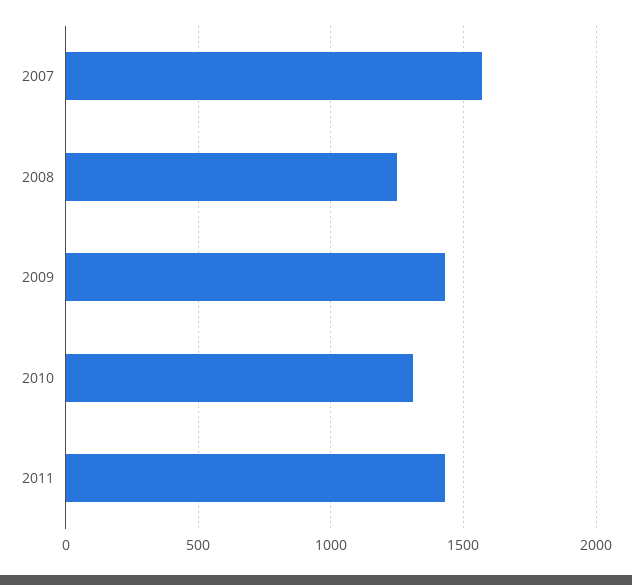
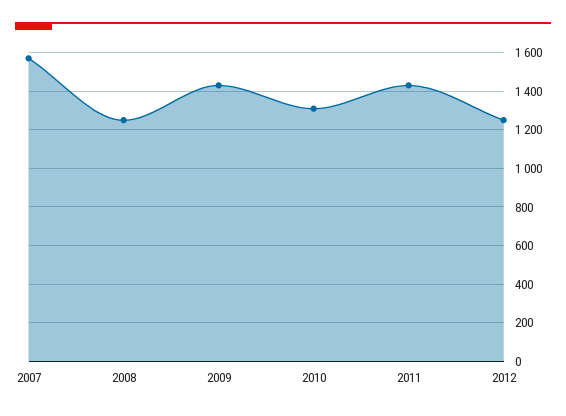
2012: none -> 1250

